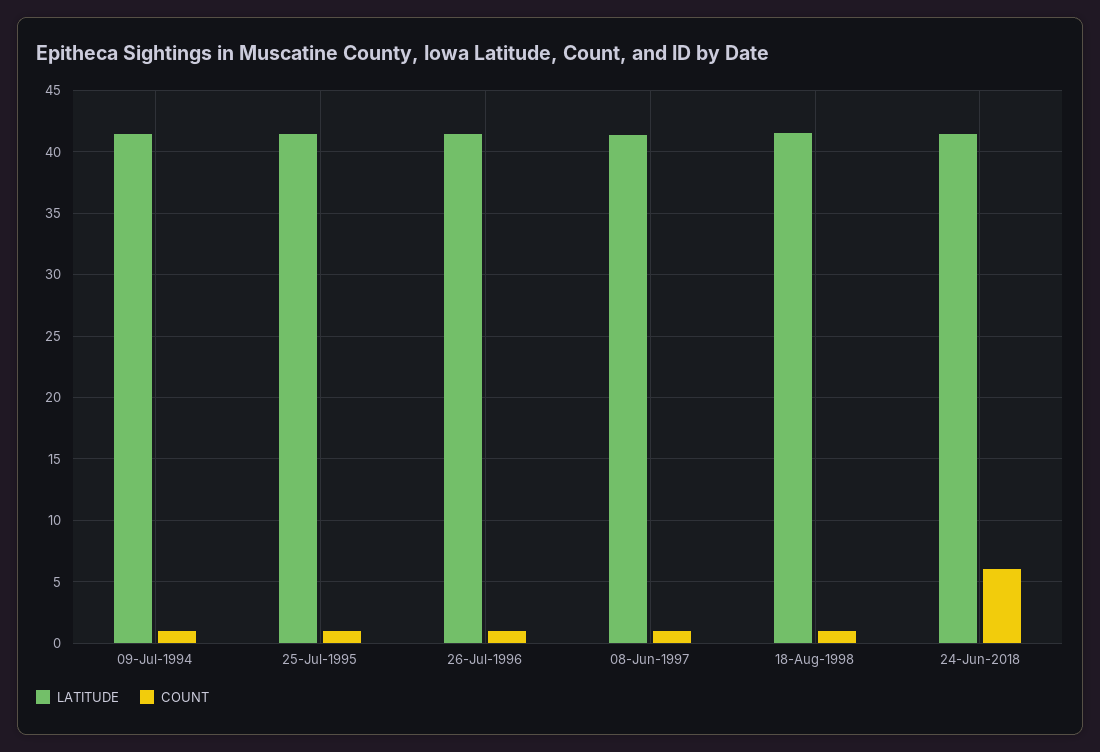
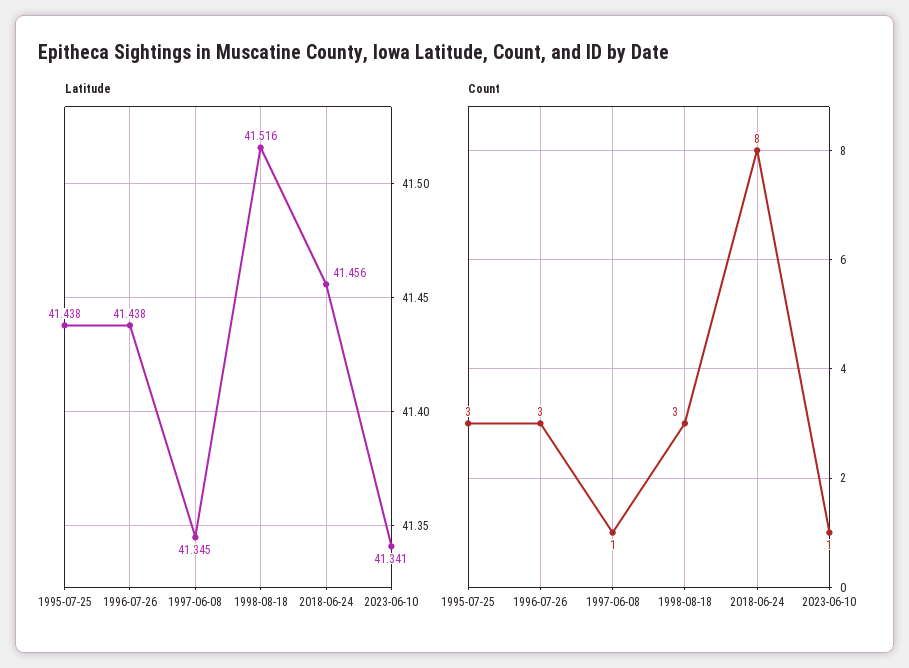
LATITUDE, 09-Jul-1994: 41.5 -> none
COUNT, 09-Jul-1994: 1 -> none
COUNT, 25-Jul-1995: 1 -> 3
COUNT, 26-Jul-1996: 1 -> 3
COUNT, 18-Aug-1998: 1 -> 3
COUNT, 24-Jun-2018: 6 -> 8
LATITUDE, 2023-06-10: none -> 41.341
COUNT, 2023-06-10: none -> 1

